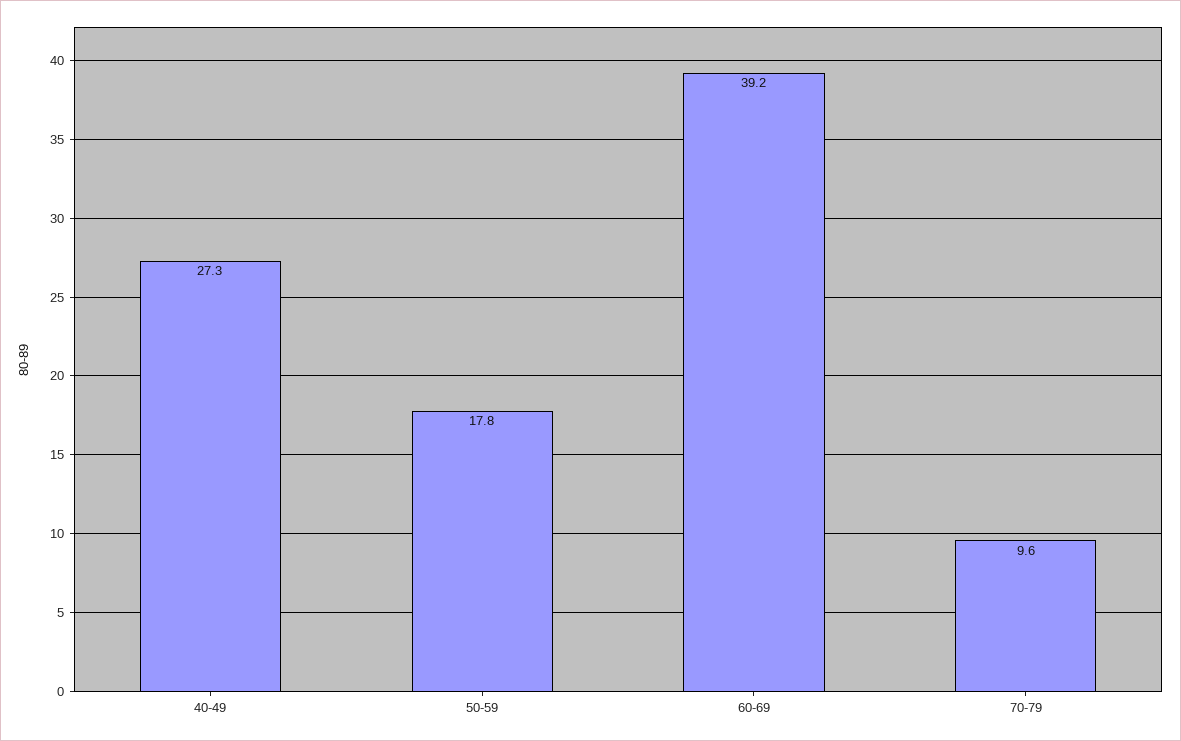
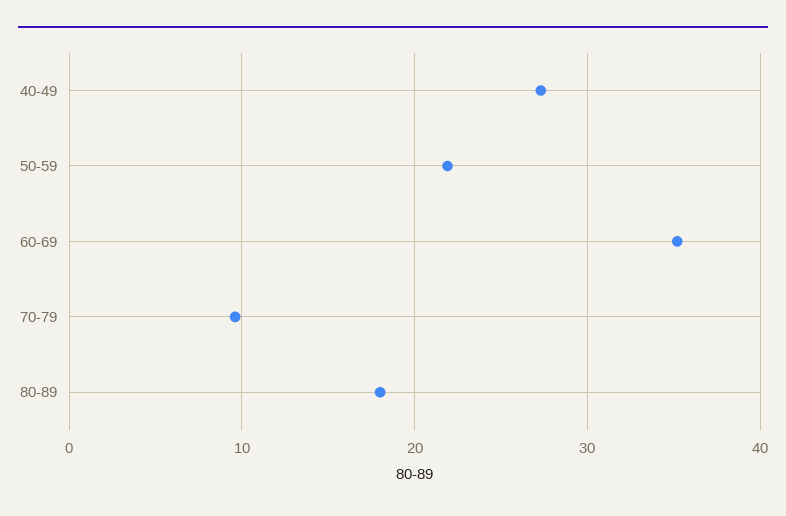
50-59: 17.8 -> 22
60-69: 39.2 -> 35
80-89: none -> 18

